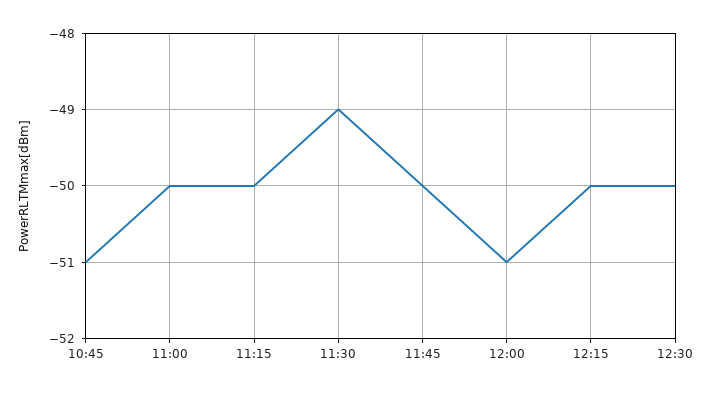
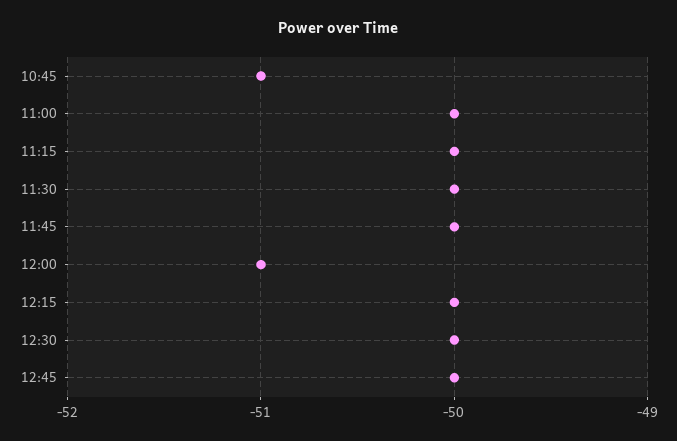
11:30: -49 -> -50
12:45: none -> -50

